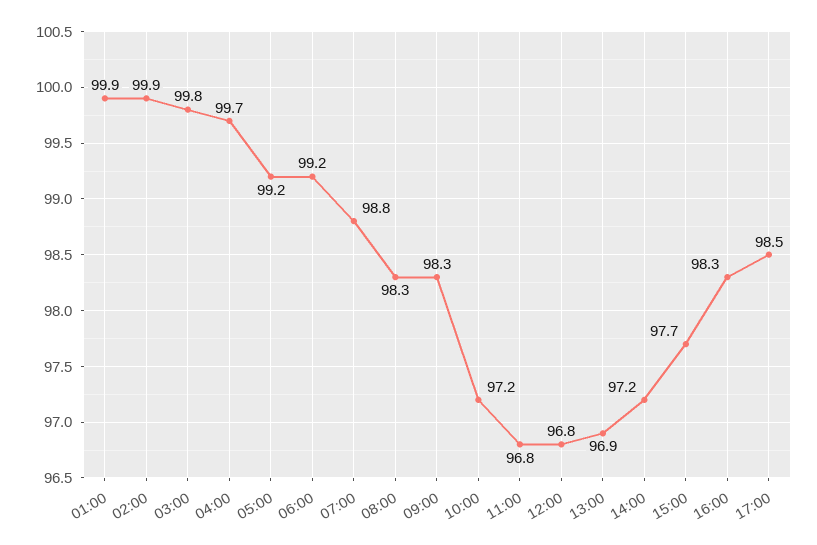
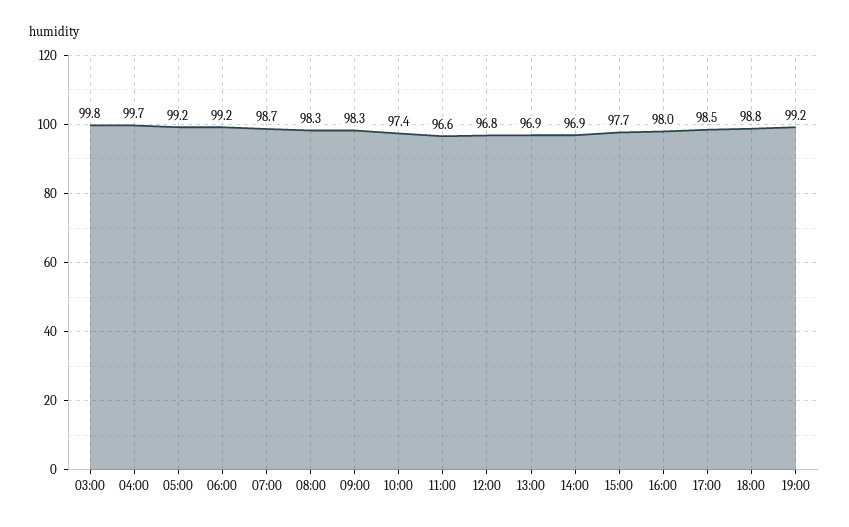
01:00: 99.9 -> none
02:00: 99.9 -> none
07:00: 98.8 -> 98.7
10:00: 97.2 -> 97.4
11:00: 96.8 -> 96.6
14:00: 97.2 -> 96.9
16:00: 98.3 -> 98
18:00: none -> 98.8
19:00: none -> 99.2

